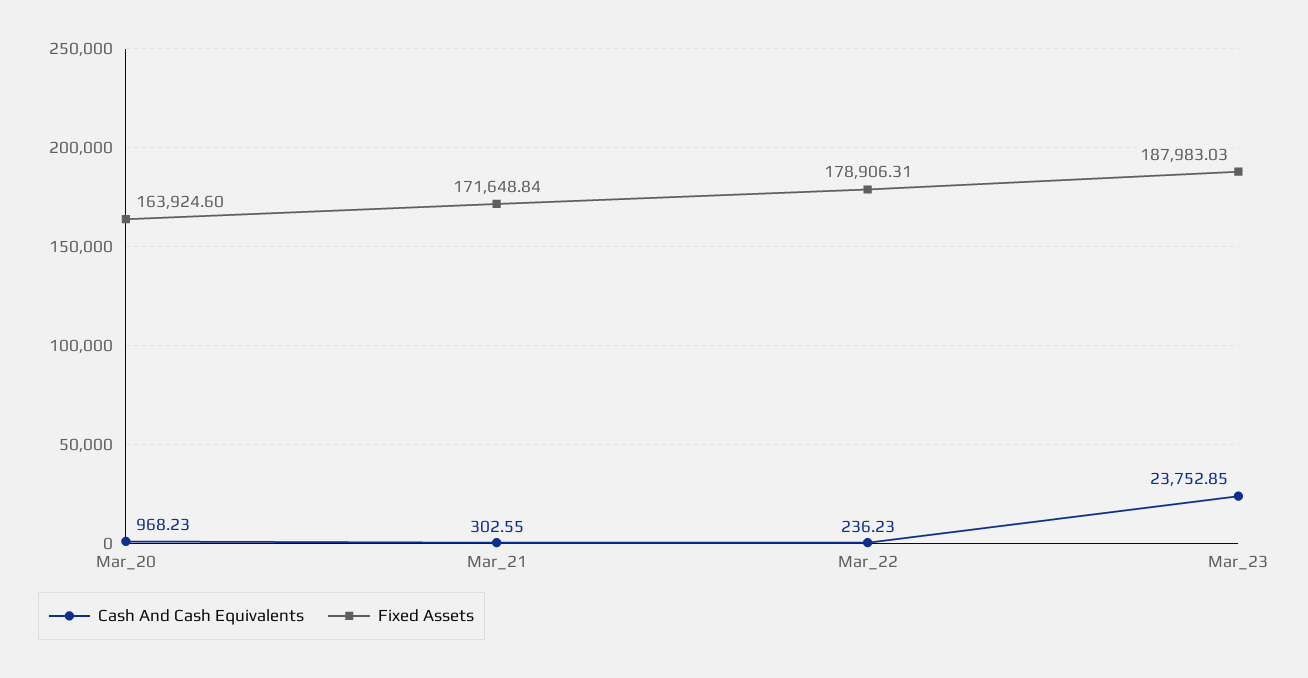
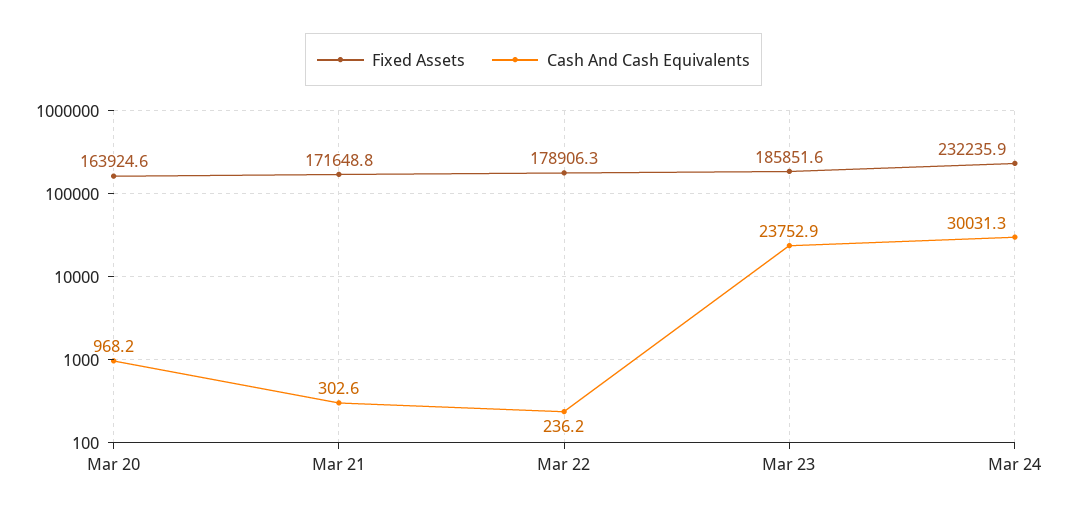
Fixed Assets, Mar_23: 187983.03 -> 185851.6
Fixed Assets, Mar 24: none -> 232235.9
Cash And Cash Equivalents, Mar 24: none -> 30031.3

